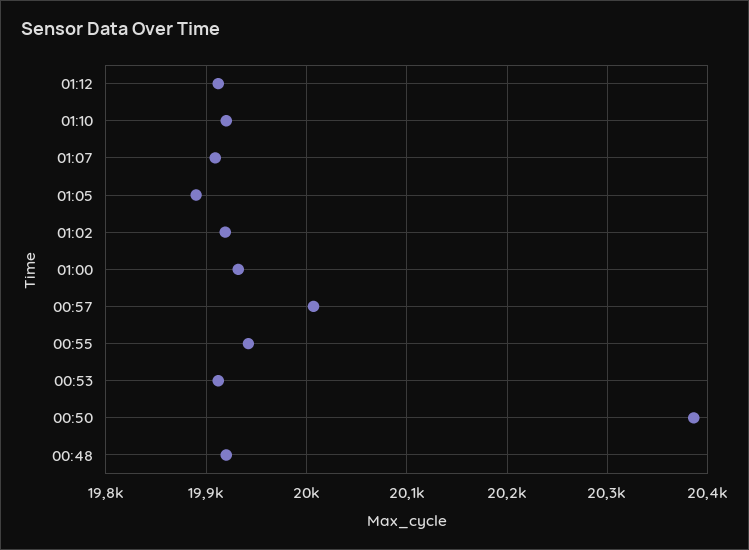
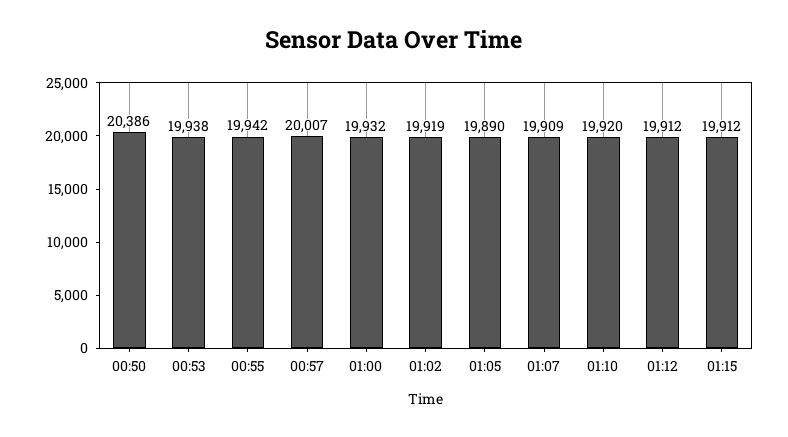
00:53: 19910 -> 19938
00:48: 19920 -> none
01:15: none -> 19912

